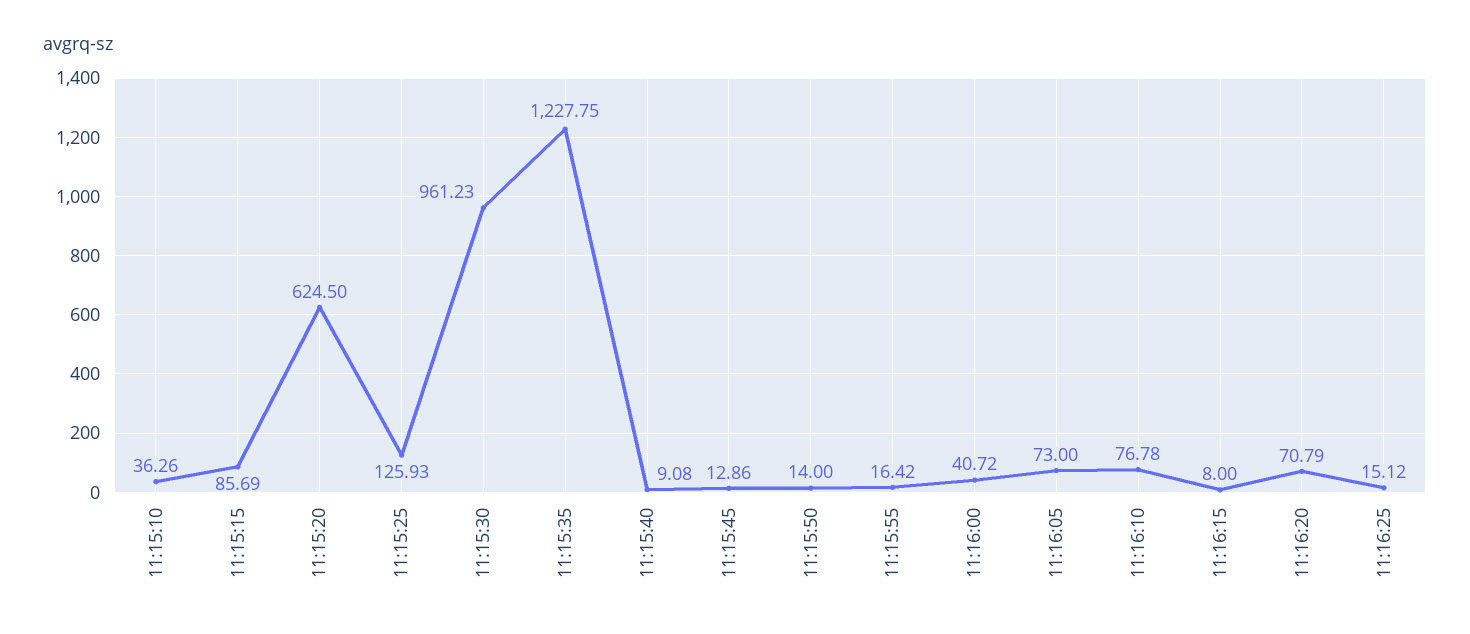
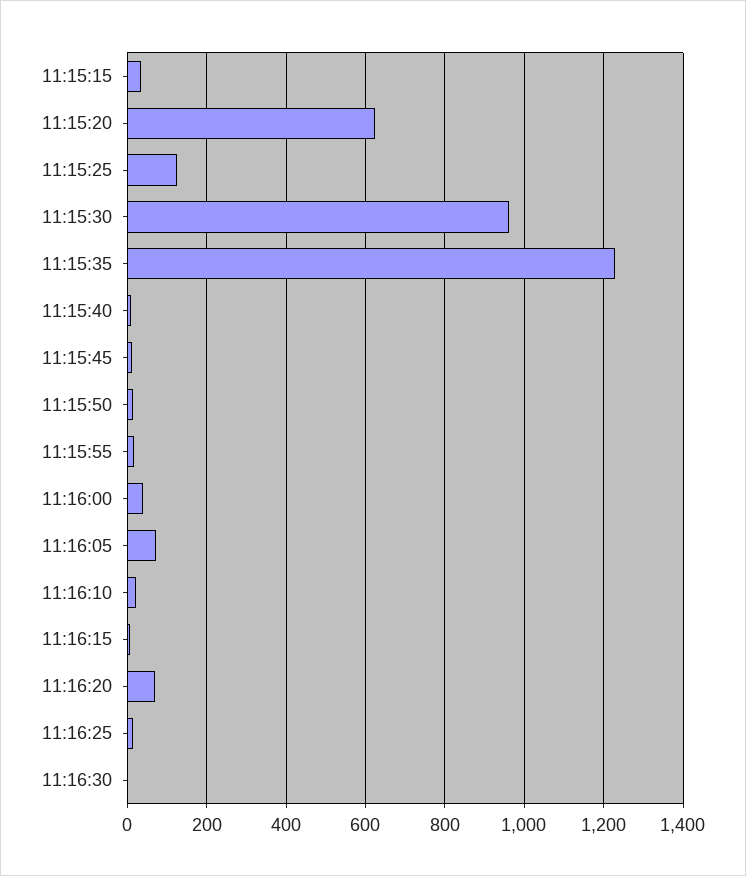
11:15:10: 36.26 -> none
11:15:15: 85.69 -> 40
11:16:10: 76.78 -> 20
11:16:30: none -> 0

